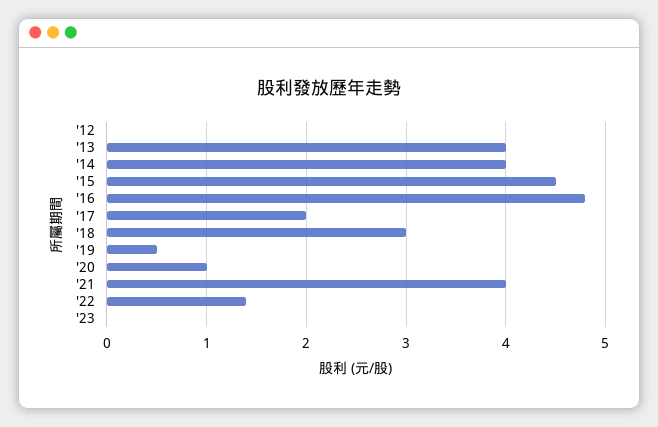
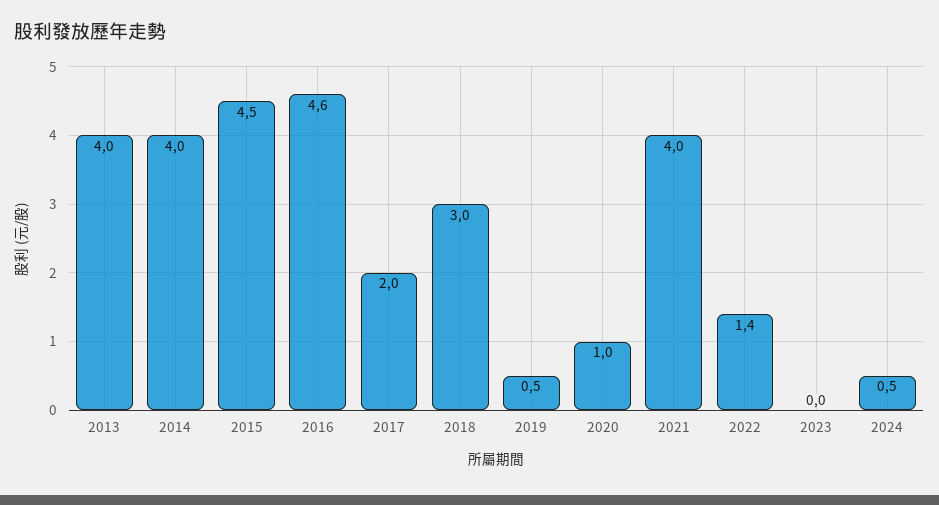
'12: 0 -> none
'16: 4.8 -> 4.6
2024: none -> 0.5

